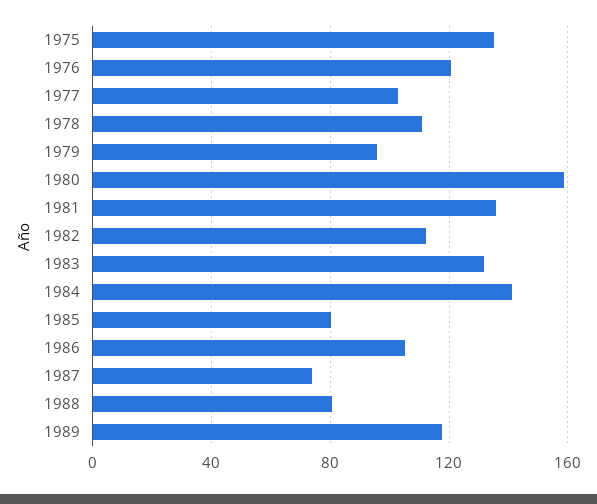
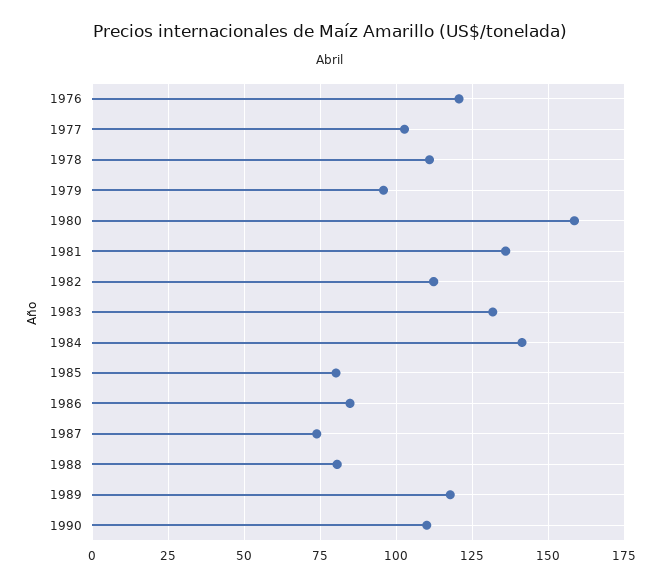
1975: 135 -> none
1986: 105 -> 85
1990: none -> 110

